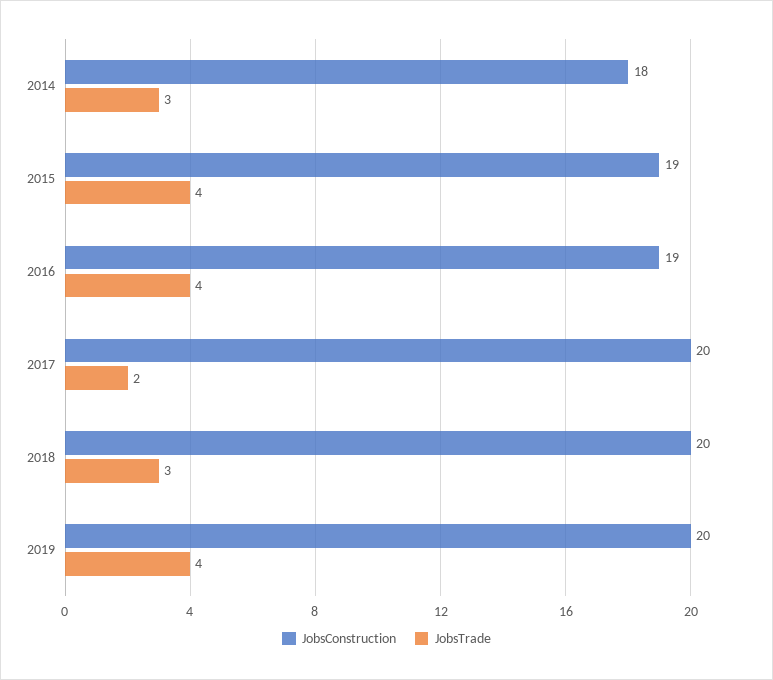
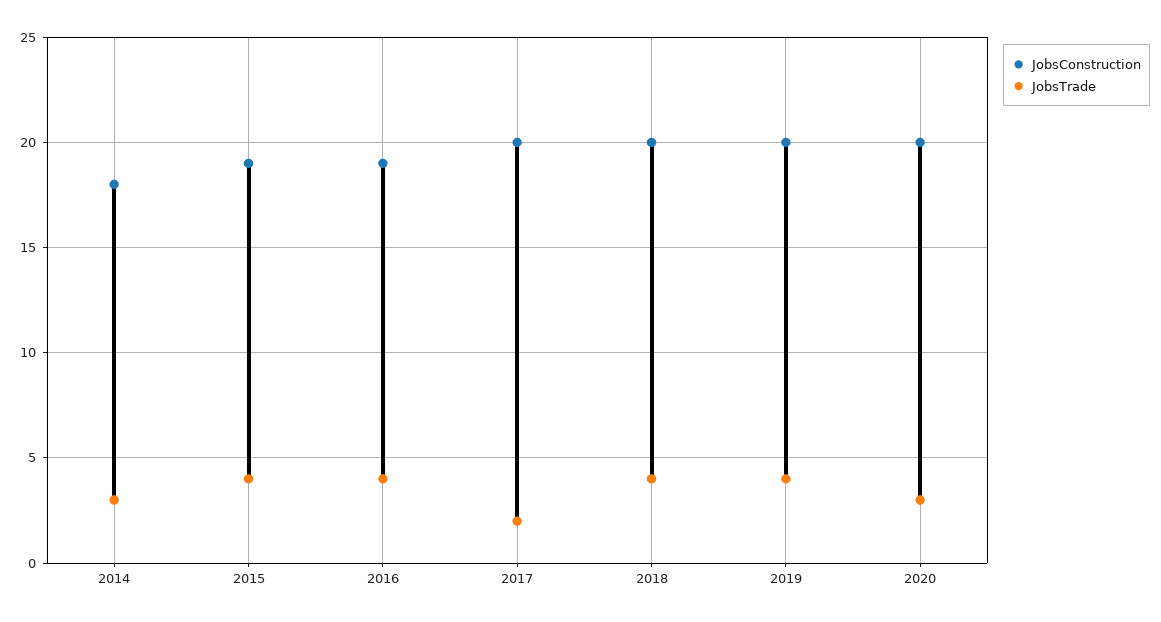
JobsTrade, 2018: 3 -> 4
JobsConstruction, 2020: none -> 20
JobsTrade, 2020: none -> 3

